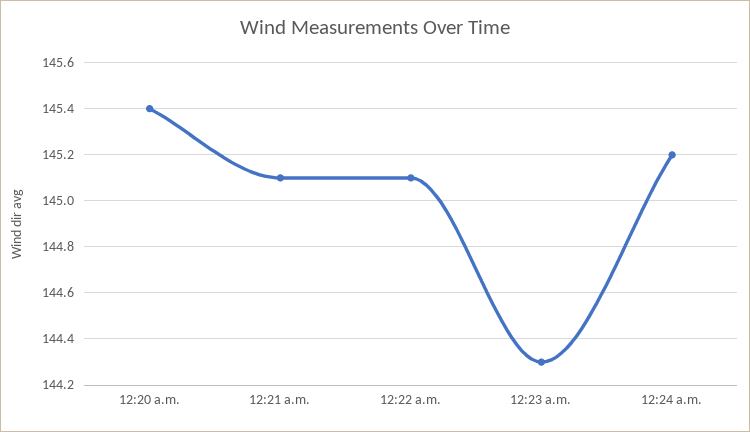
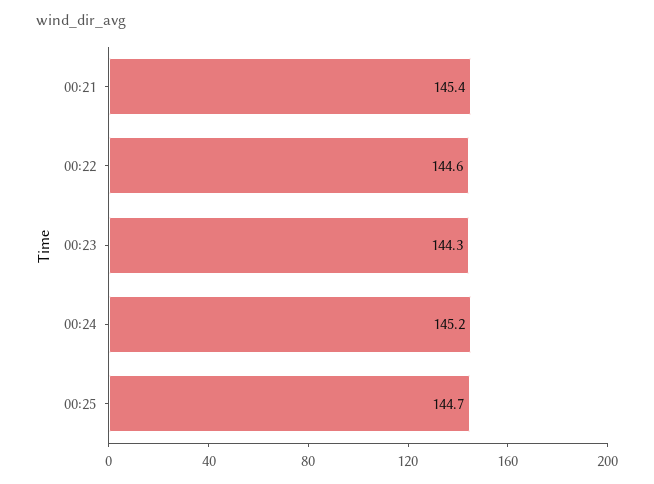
12:20 a.m.: 145.4 -> none
12:21 a.m.: 145.1 -> 145.4
12:22 a.m.: 145.1 -> 144.6
00:25: none -> 144.7

